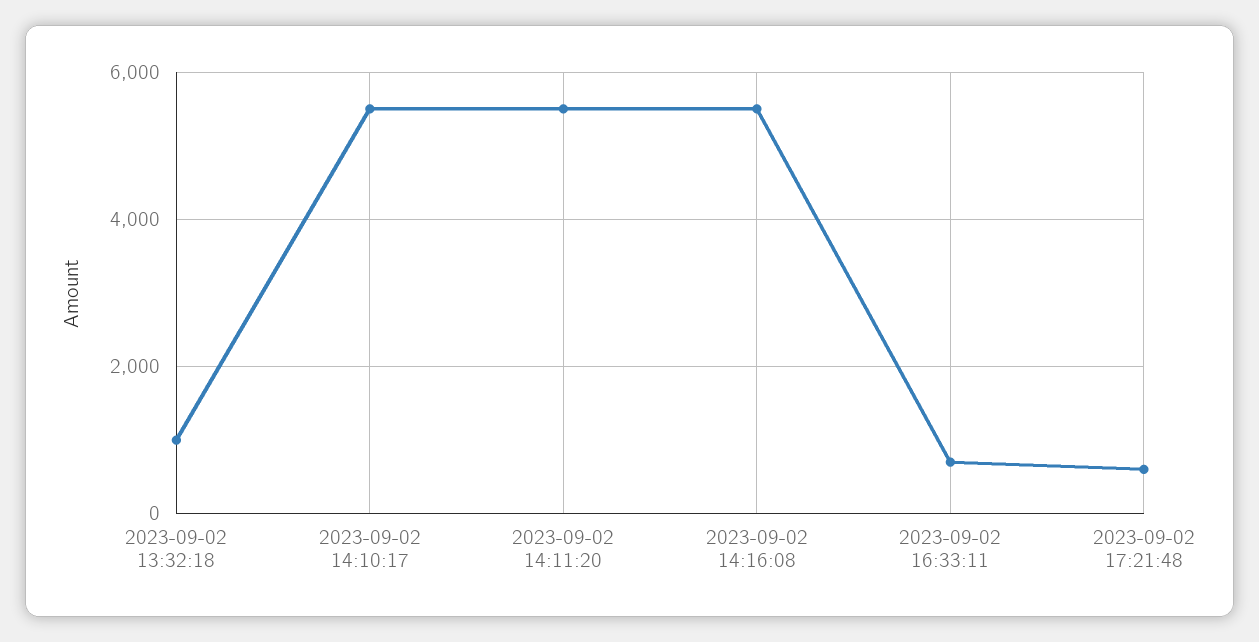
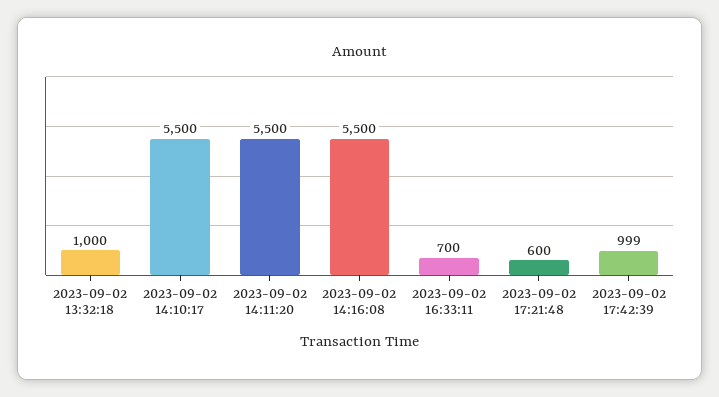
2023-09-02 17:42:39: none -> 999

